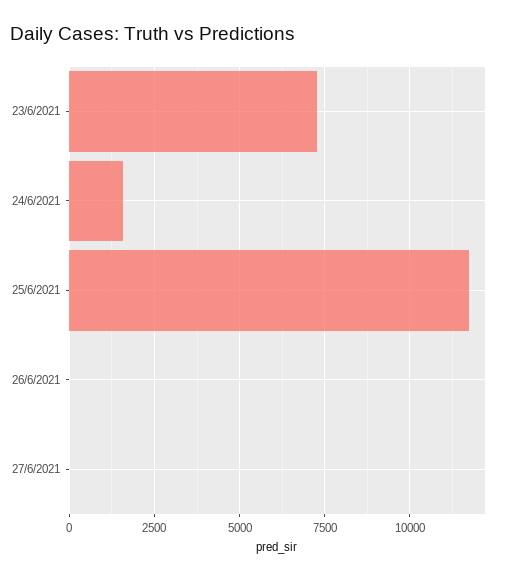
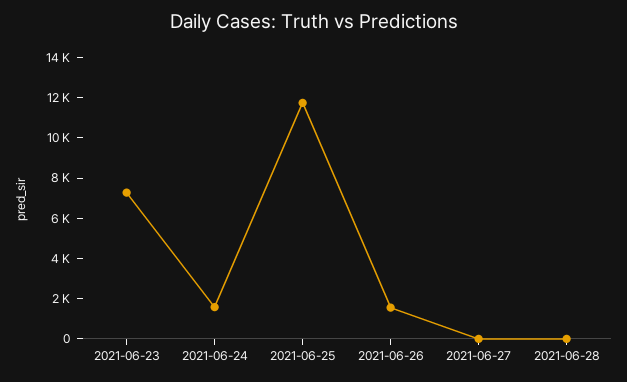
26/6/2021: 0 -> 1500
2021-06-28: none -> 0

